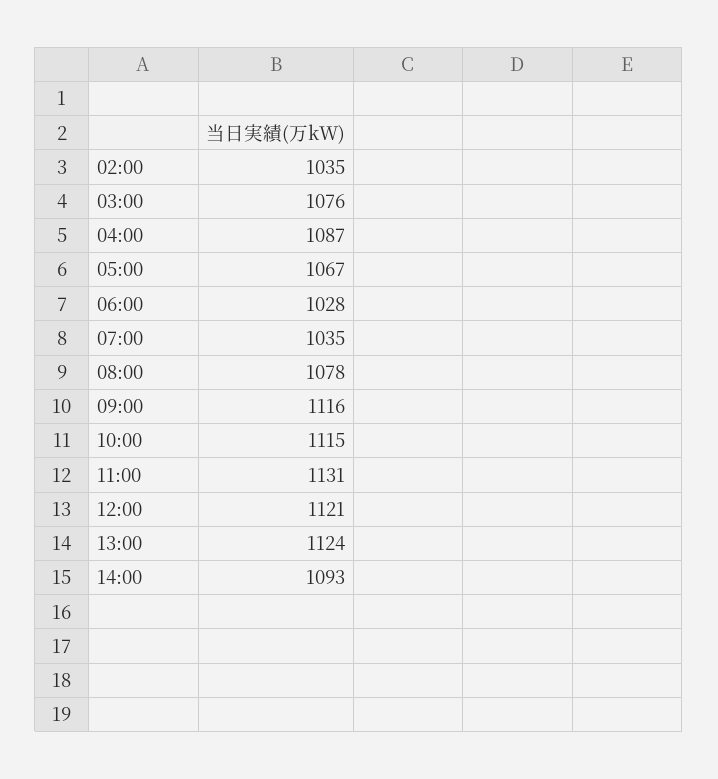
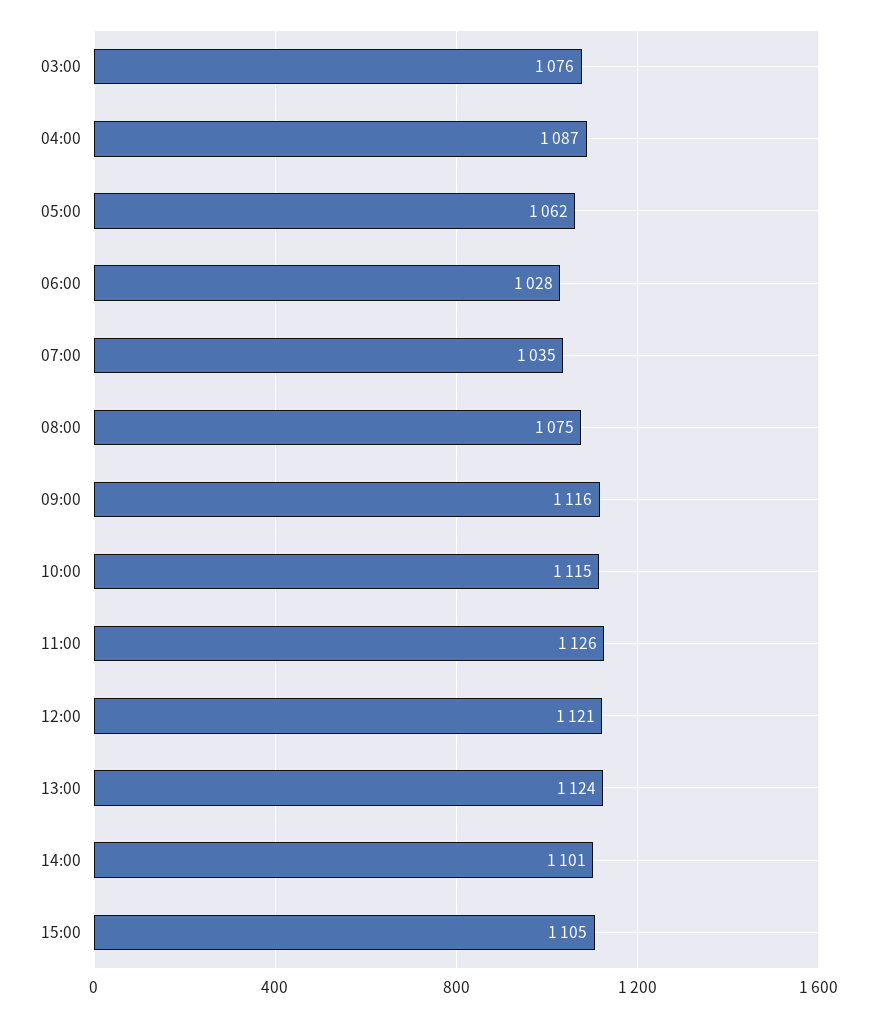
02:00: 1035 -> none
05:00: 1067 -> 1062
08:00: 1078 -> 1075
11:00: 1131 -> 1126
14:00: 1093 -> 1101
15:00: none -> 1105

